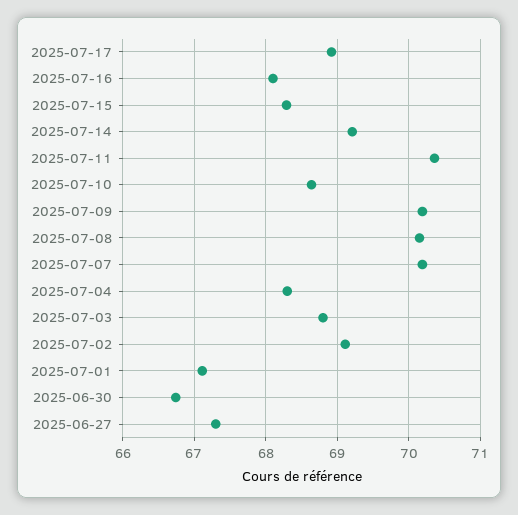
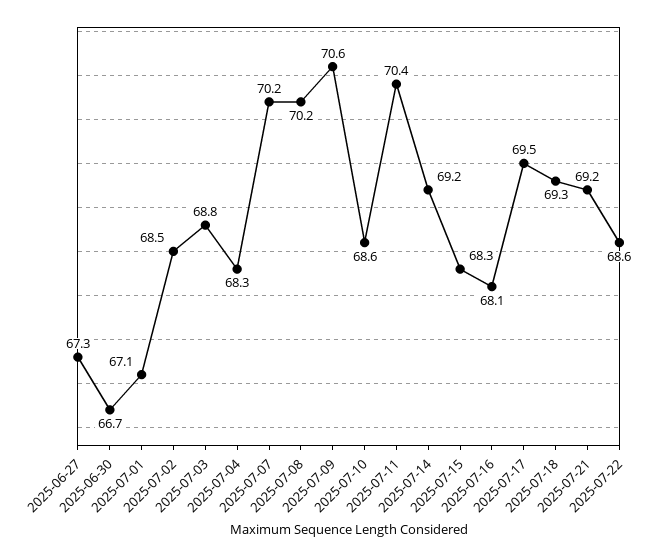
2025-07-17: 68.9 -> 69.5
2025-07-09: 70.2 -> 70.6
2025-07-02: 69.1 -> 68.5
2025-07-18: none -> 69.3
2025-07-21: none -> 69.2
2025-07-22: none -> 68.6

